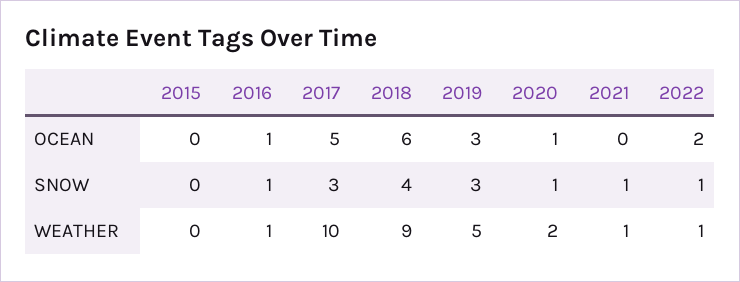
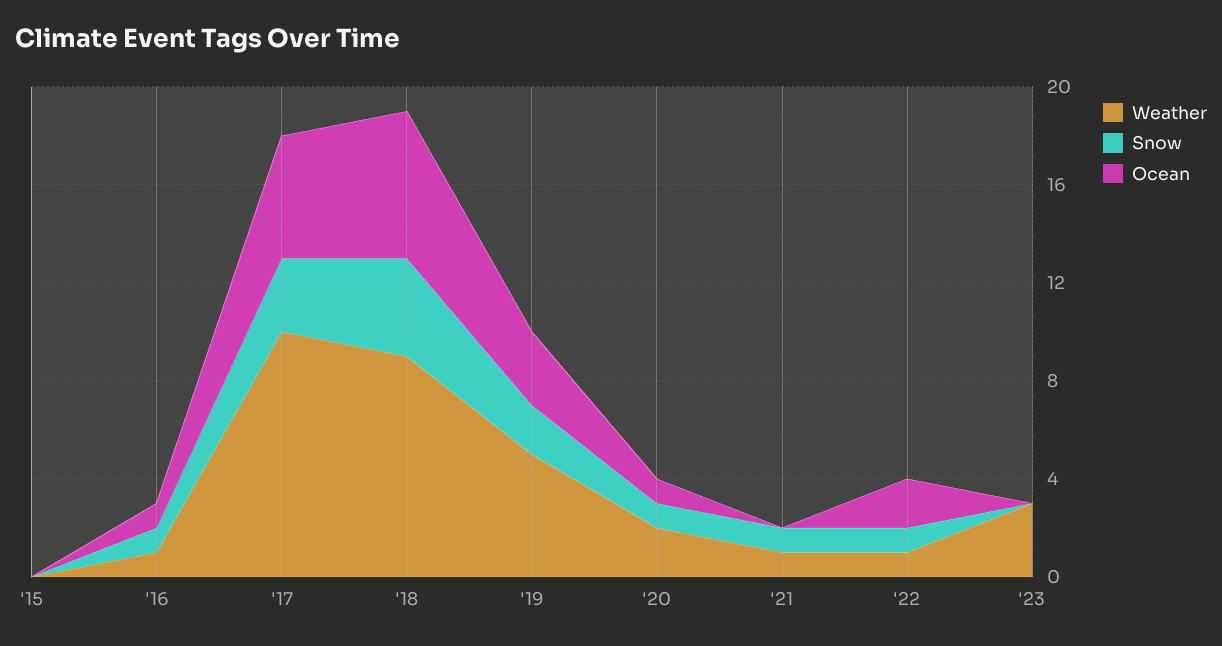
SNOW, 2019: 3 -> 2
WEATHER, '23: none -> 3
SNOW, '23: none -> 0
OCEAN, '23: none -> 0

